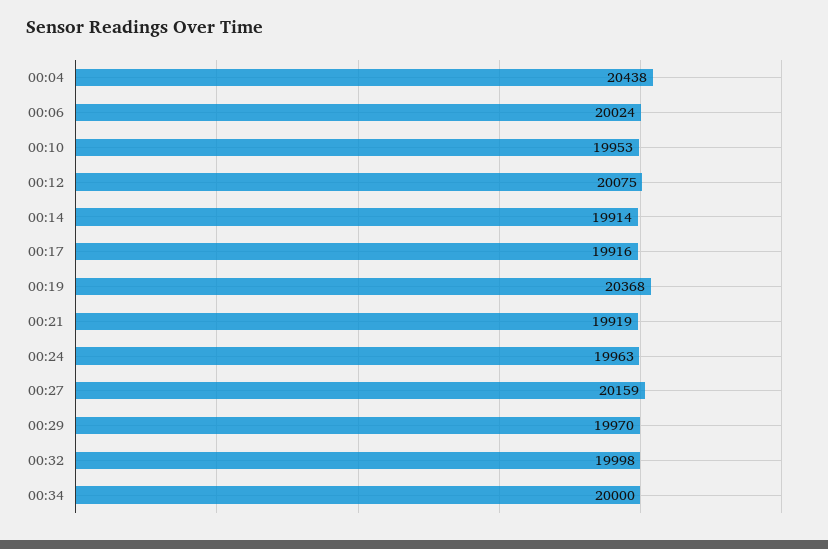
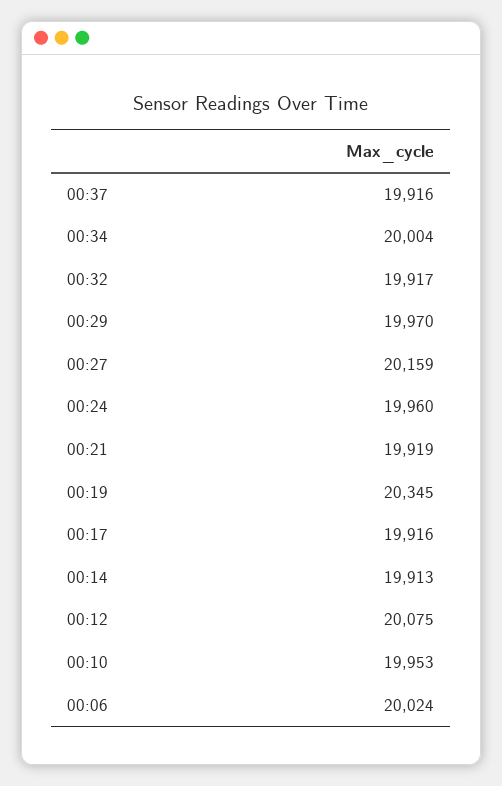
00:04: 20438 -> none
00:14: 19914 -> 19913
00:19: 20368 -> 20345
00:24: 19963 -> 19960
00:32: 19998 -> 19917
00:34: 20000 -> 20004
00:37: none -> 19916

